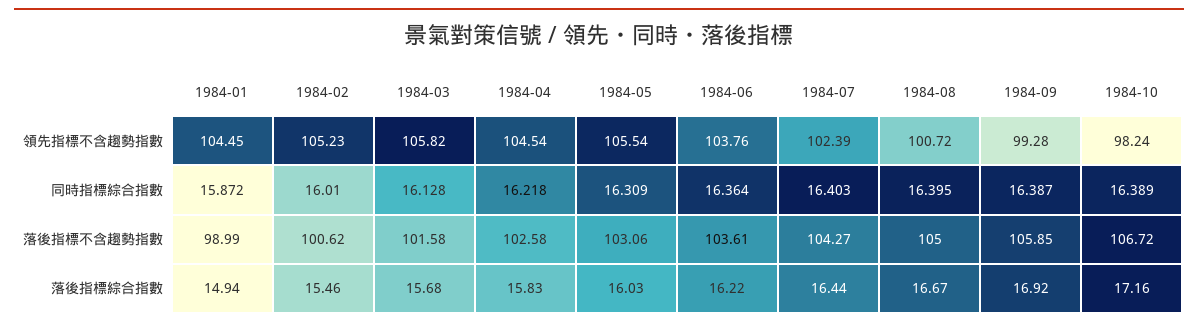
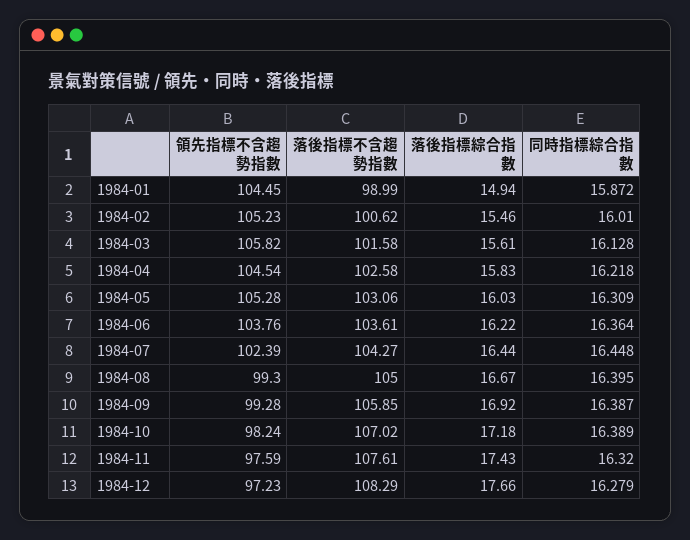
1984-05, 領先指標不含趨勢指數: 105.54 -> 105.28
1984-08, 領先指標不含趨勢指數: 100.72 -> 99.3
1984-07, 同時指標綜合指數: 16.403 -> 16.448
1984-10, 落後指標不含趨勢指數: 106.72 -> 107.02
1984-03, 落後指標綜合指數: 15.68 -> 15.61
1984-10, 落後指標綜合指數: 17.16 -> 17.18
1984-11, 領先指標不含趨勢指數: none -> 97.59
1984-11, 落後指標不含趨勢指數: none -> 107.61
1984-11, 落後指標綜合指數: none -> 17.43
1984-11, 同時指標綜合指數: none -> 16.32
1984-12, 領先指標不含趨勢指數: none -> 97.23
1984-12, 落後指標不含趨勢指數: none -> 108.29
1984-12, 落後指標綜合指數: none -> 17.66
1984-12, 同時指標綜合指數: none -> 16.279

